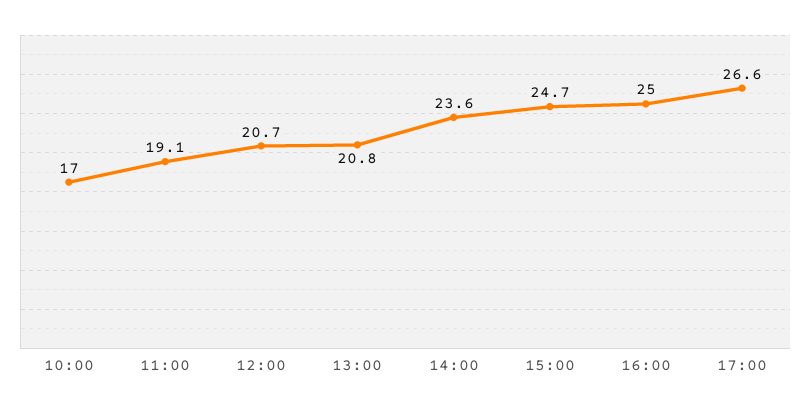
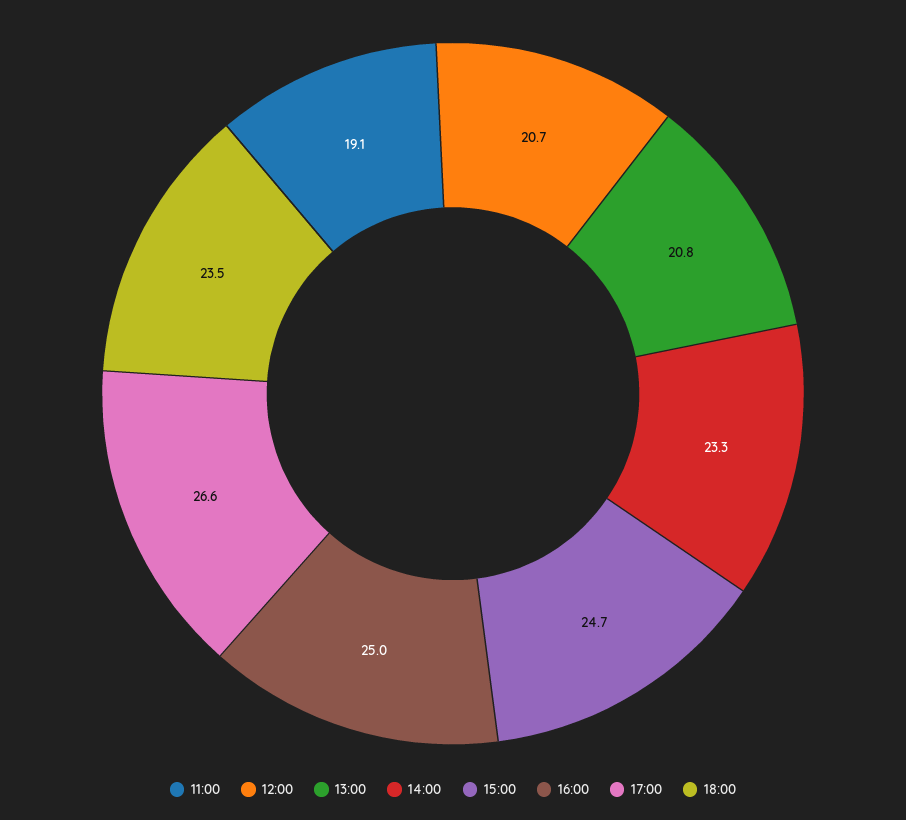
10:00: 17 -> none
14:00: 23.6 -> 23.3
18:00: none -> 23.5

